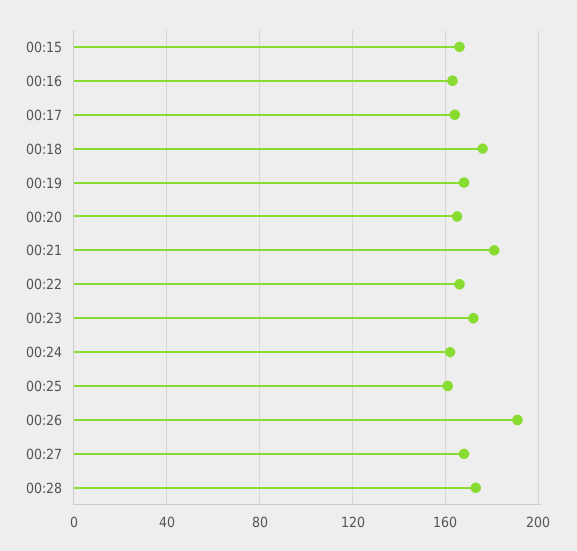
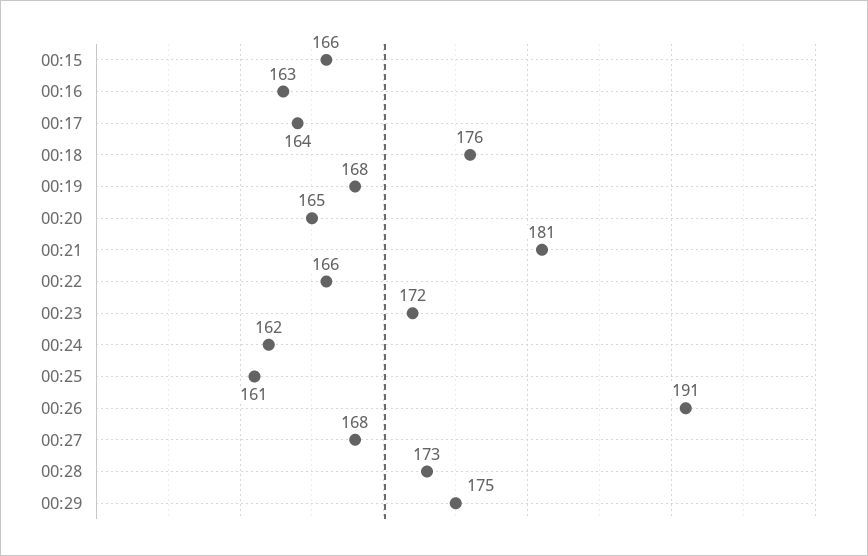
00:29: none -> 175

